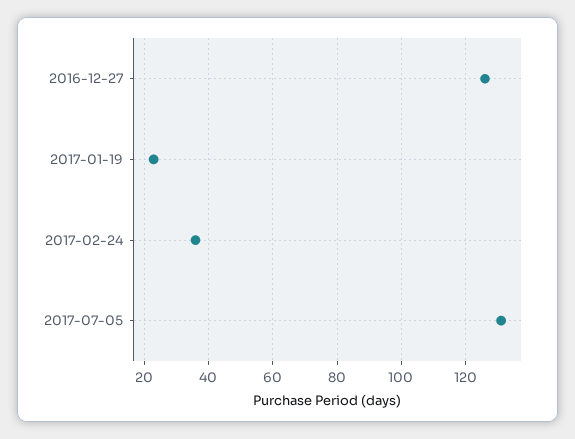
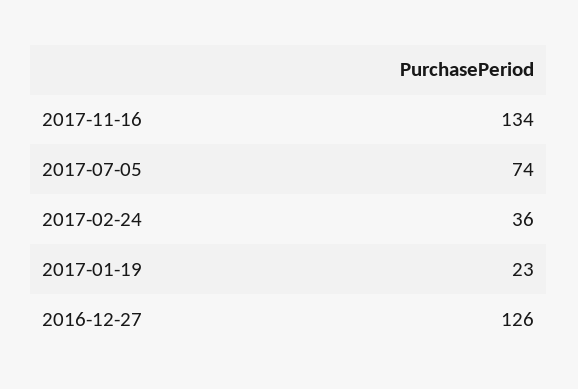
2017-07-05: 130 -> 74
2017-11-16: none -> 134

